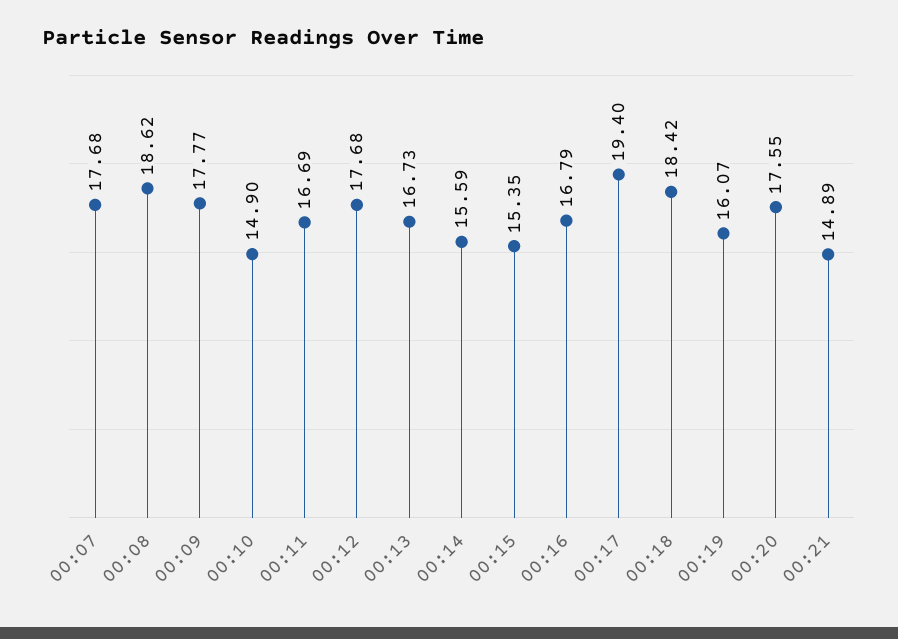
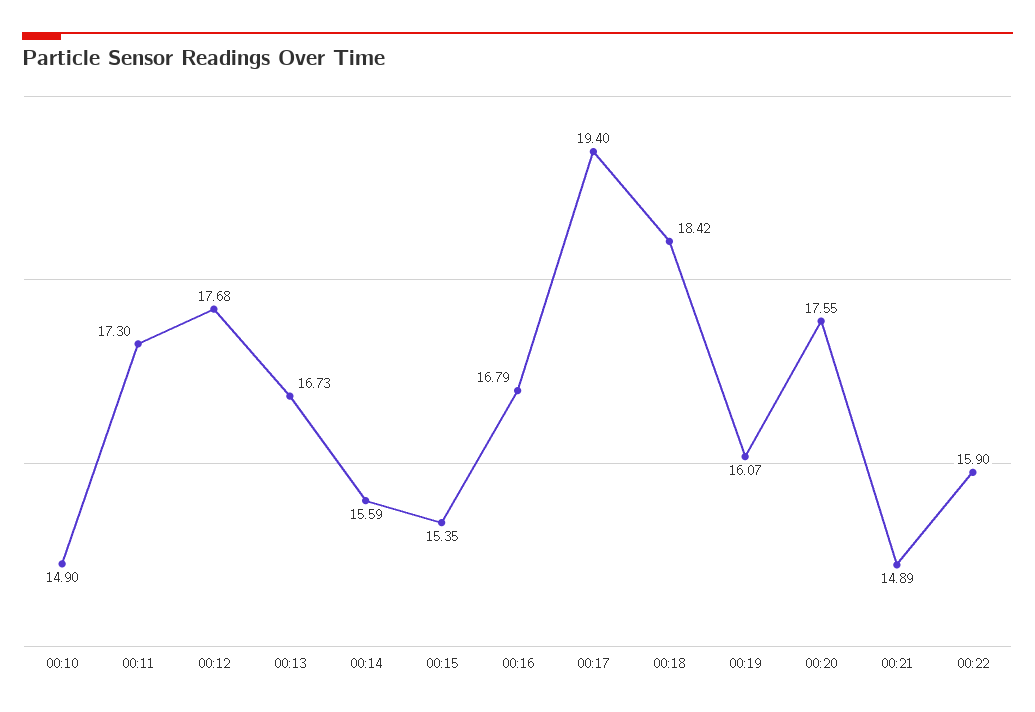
00:07: 17.68 -> none
00:08: 18.62 -> none
00:09: 17.77 -> none
00:11: 16.69 -> 17.3
00:22: none -> 15.9

